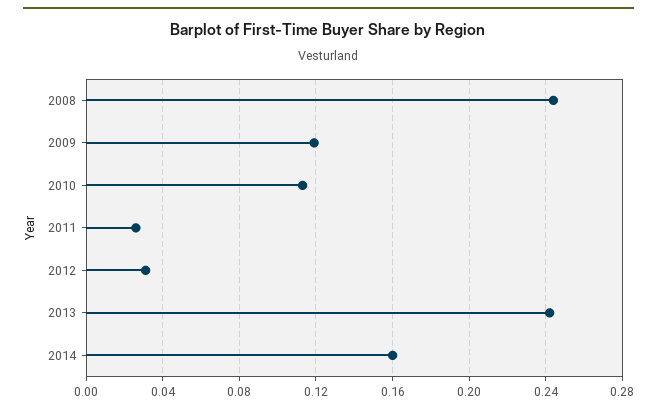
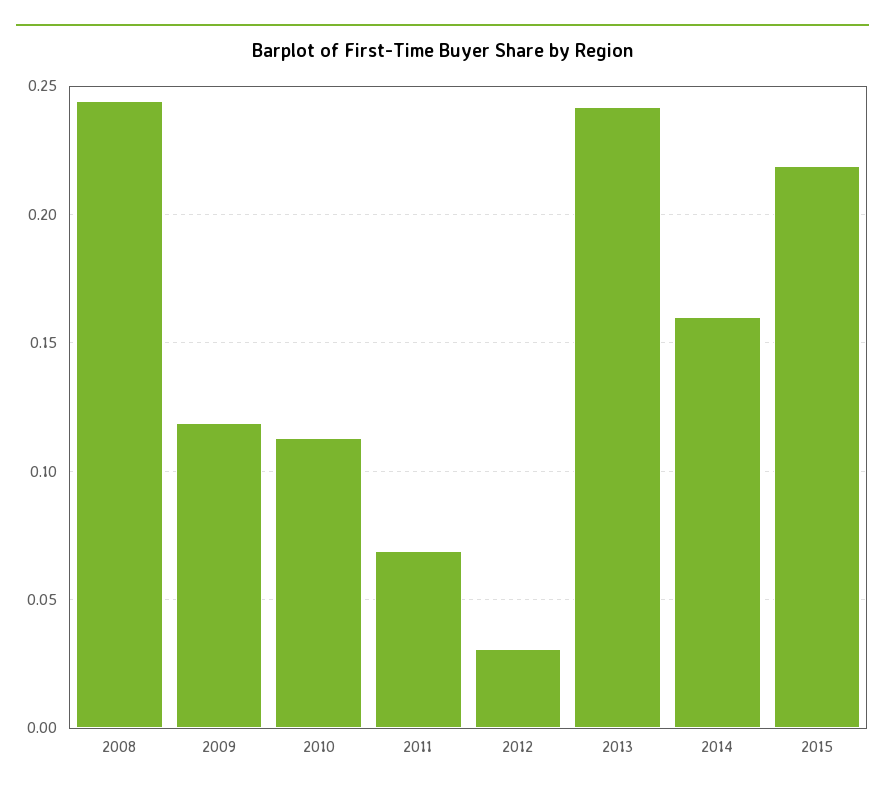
2011: 0.025 -> 0.07
2015: none -> 0.22

